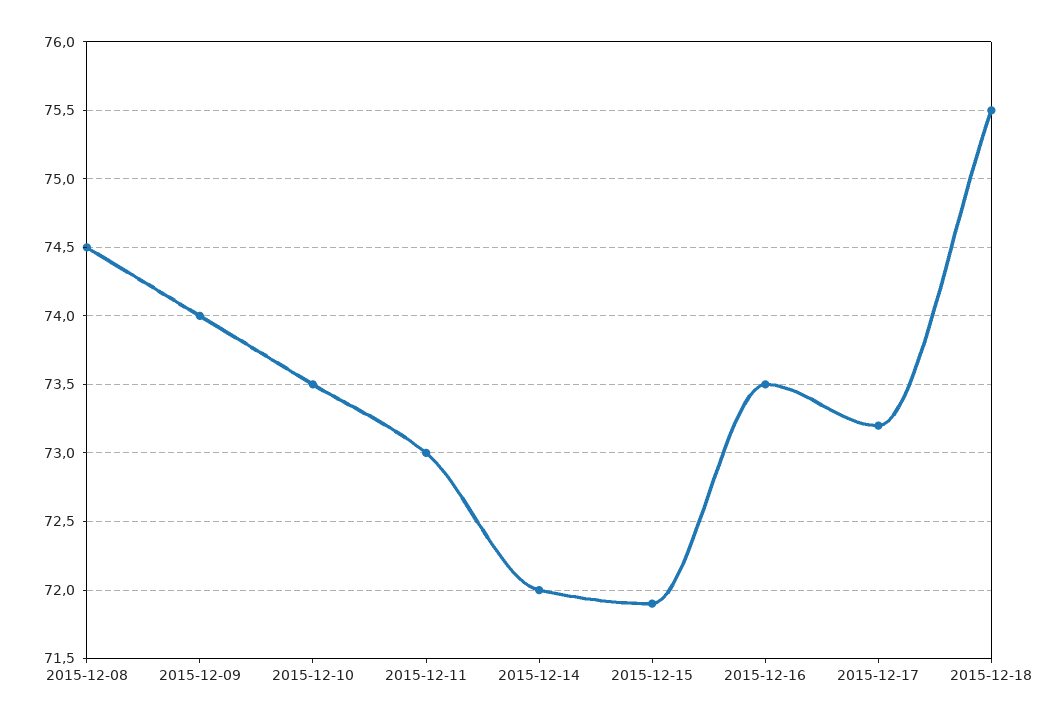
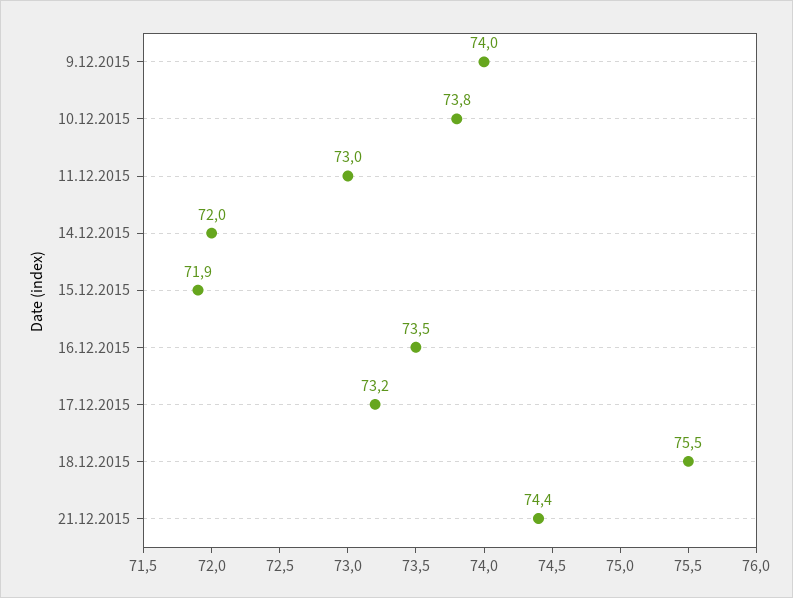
2015-12-08: 74.5 -> none
2015-12-10: 73.5 -> 73.8
21.12.2015: none -> 74.4

